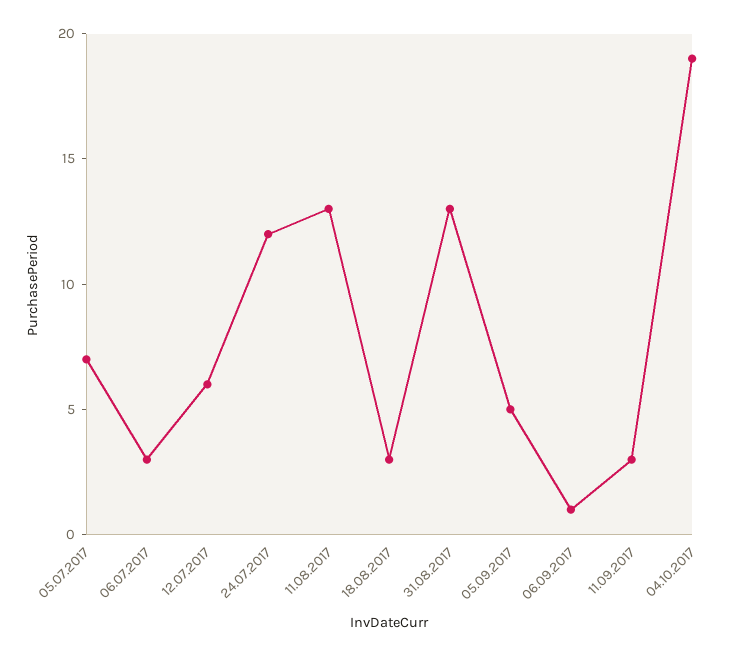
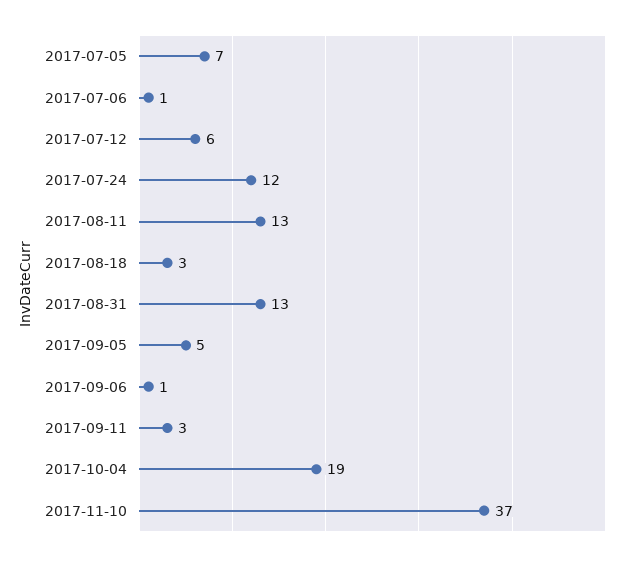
06.07.2017: 3 -> 1
2017-11-10: none -> 37

